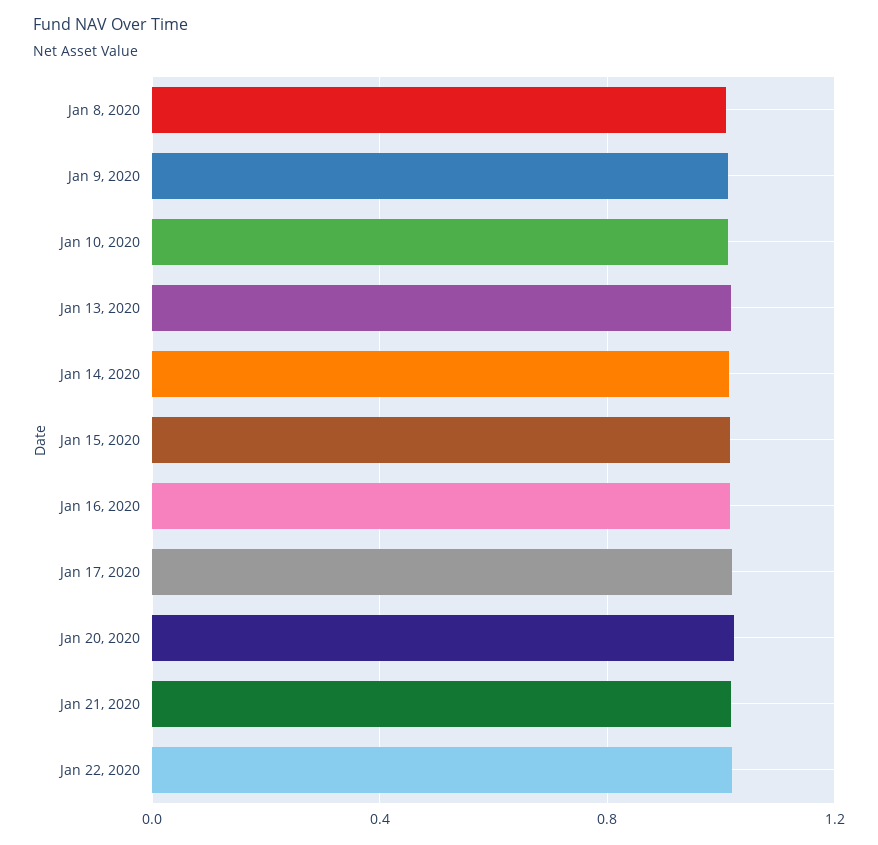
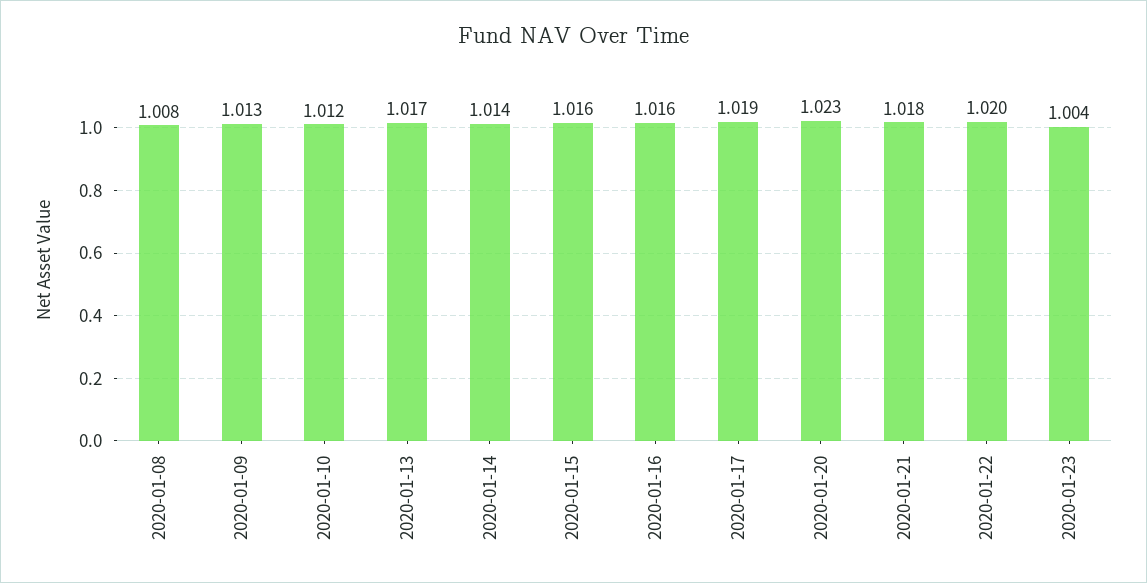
2020-01-23: none -> 1.004

